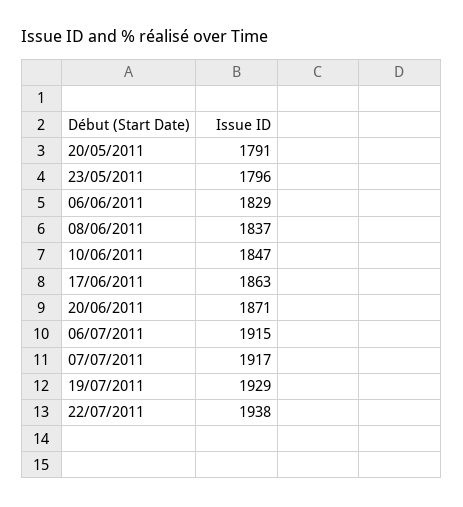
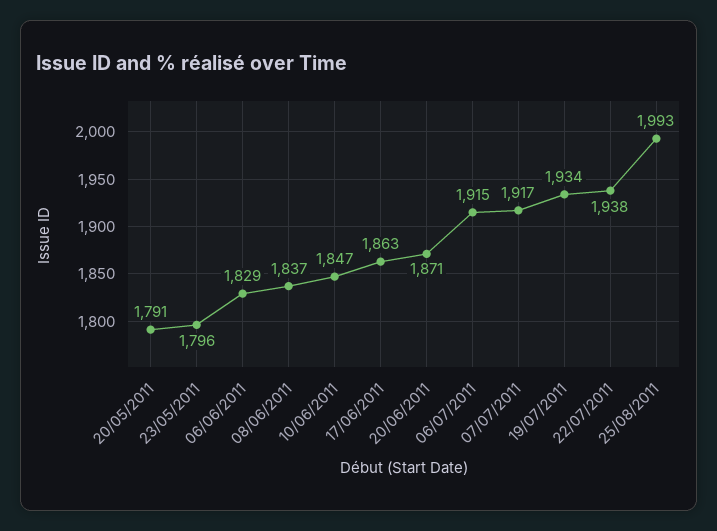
19/07/2011: 1929 -> 1934
25/08/2011: none -> 1993

